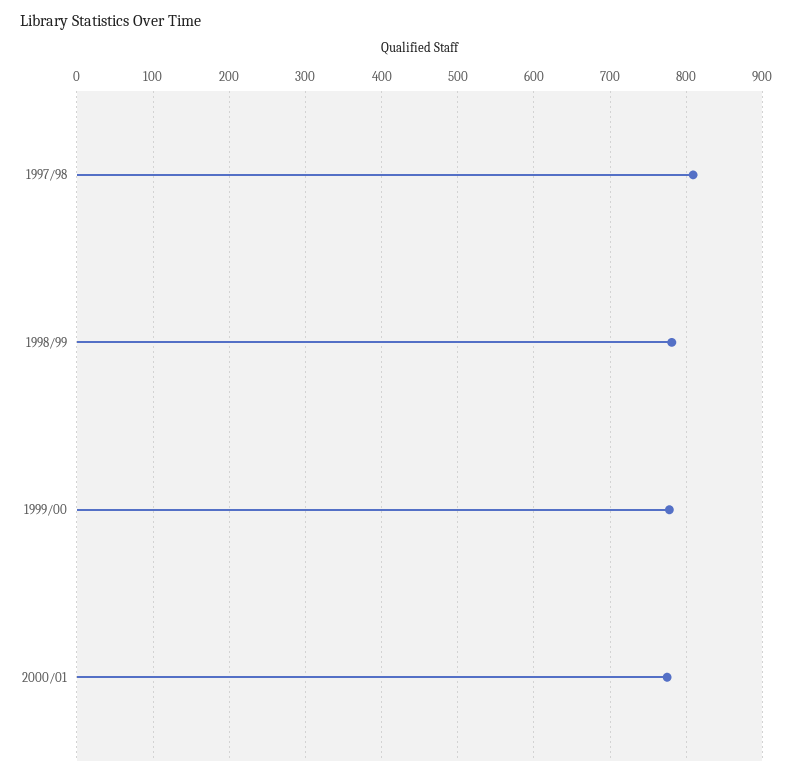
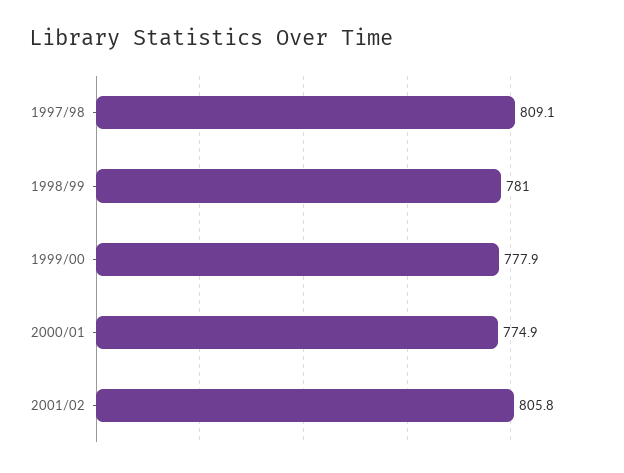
2001/02: none -> 805.8

